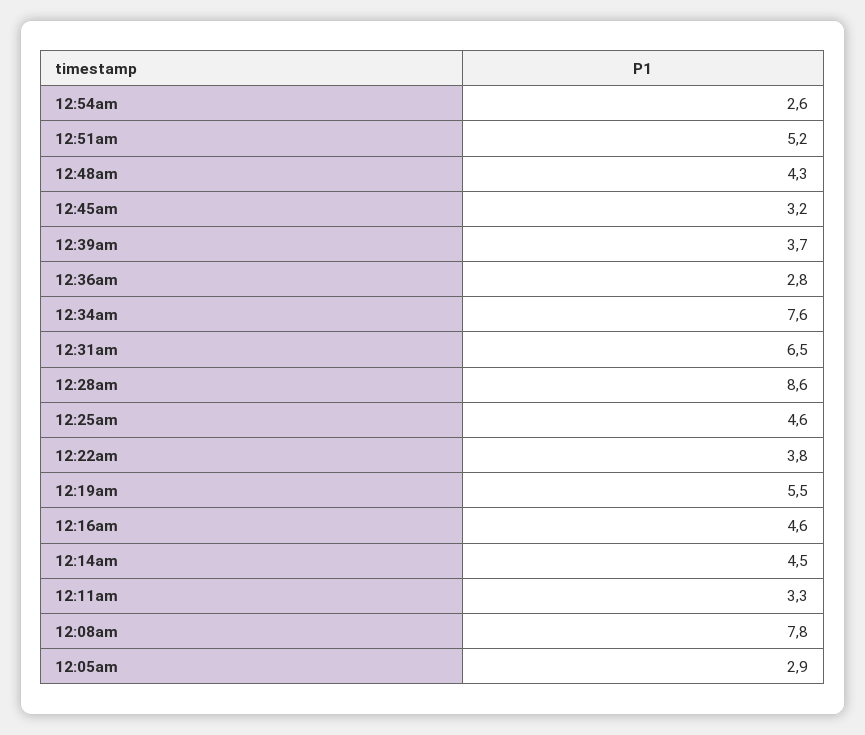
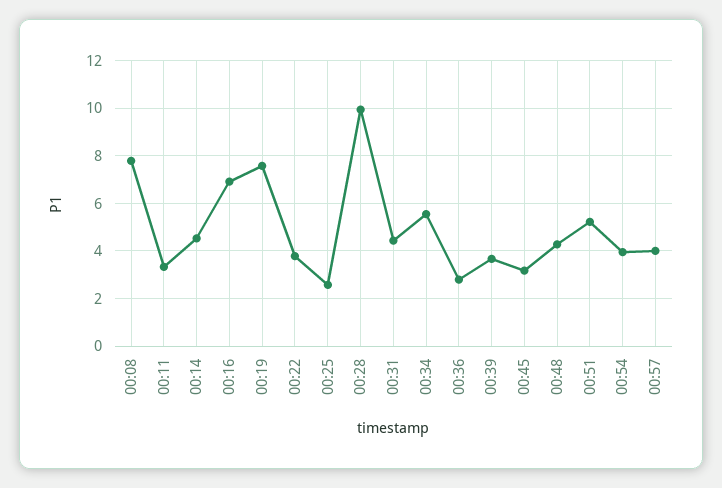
12:54am: 2.6 -> 4
12:34am: 7.6 -> 5.5
12:31am: 6.5 -> 4.5
12:28am: 8.6 -> 10
12:25am: 4.6 -> 2.5
12:19am: 5.5 -> 7.5
12:16am: 4.6 -> 7
12:05am: 2.9 -> none
00:57: none -> 4

